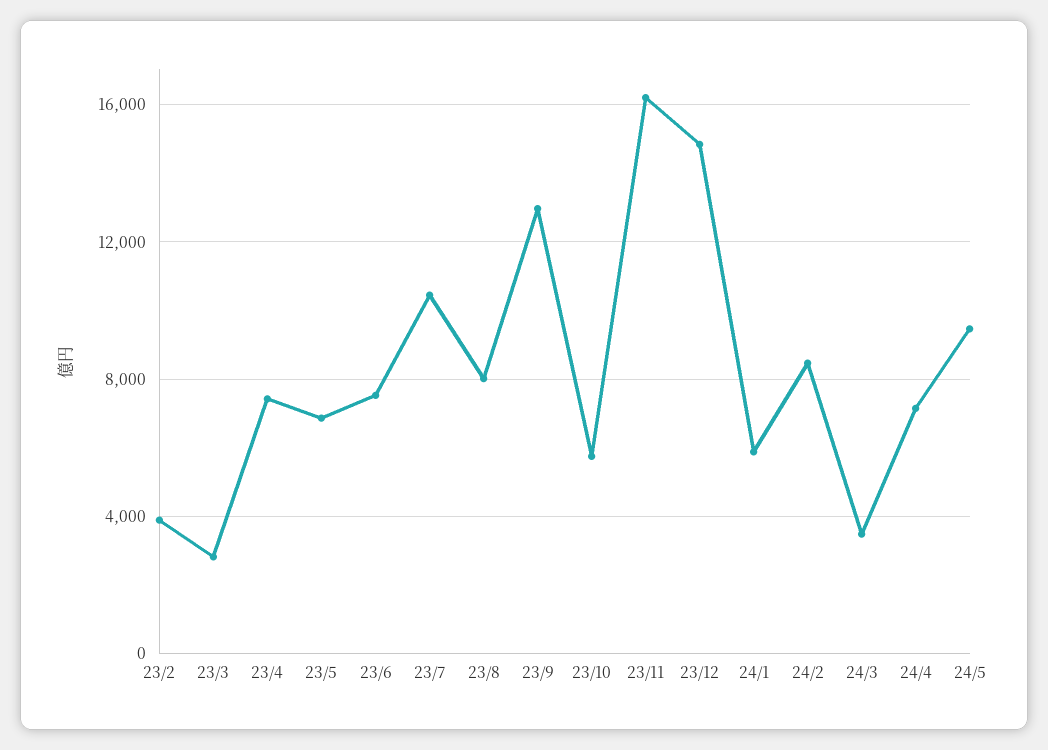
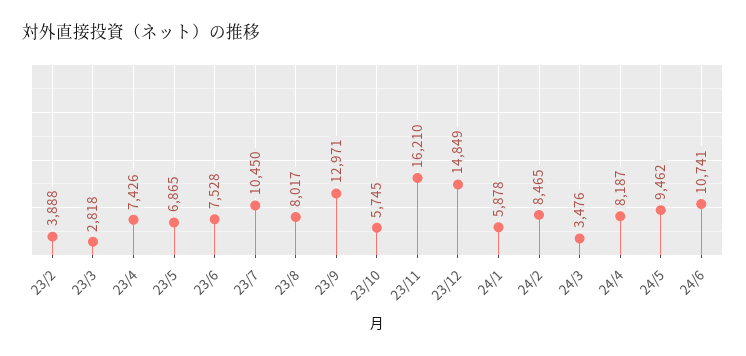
24/4: 7000 -> 8187
24/6: none -> 10741

